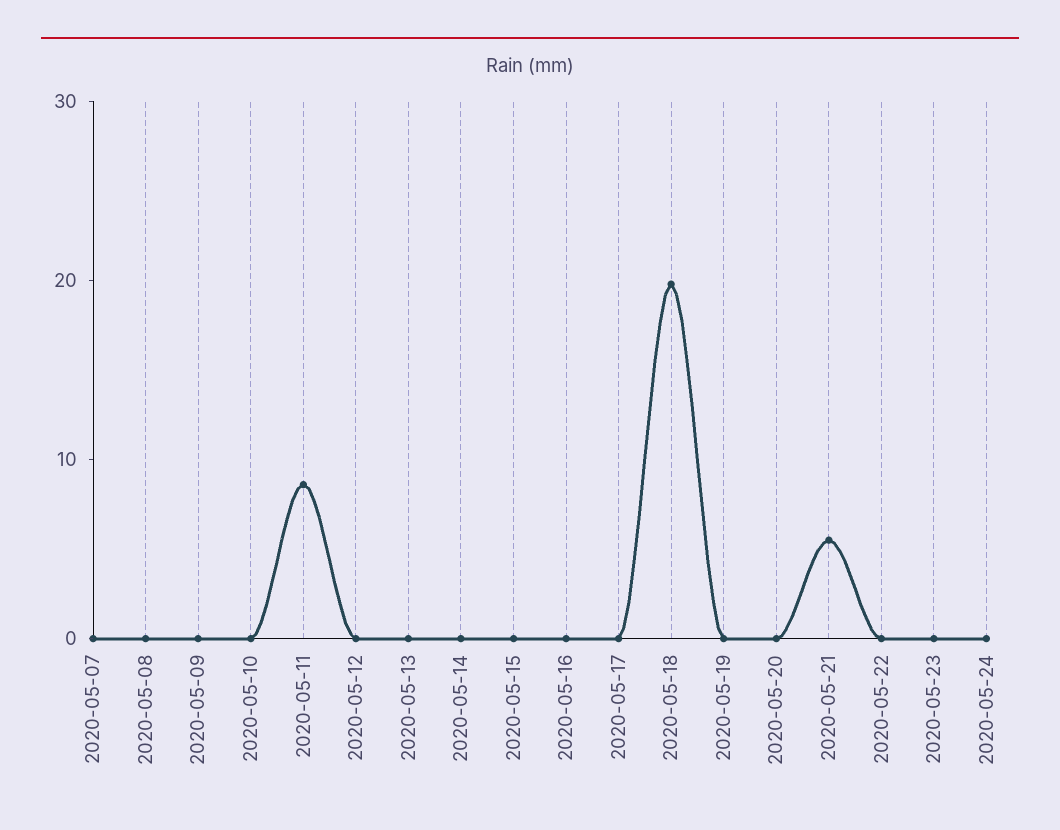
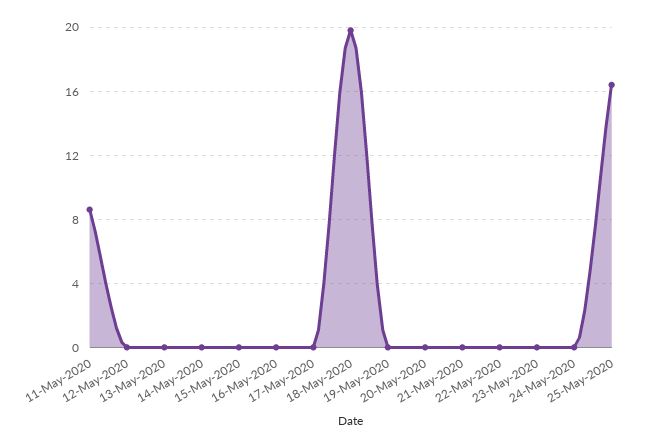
2020-05-07: 0 -> none
2020-05-08: 0 -> none
2020-05-09: 0 -> none
2020-05-10: 0 -> none
2020-05-21: 6 -> 0
25-May-2020: none -> 16.5

